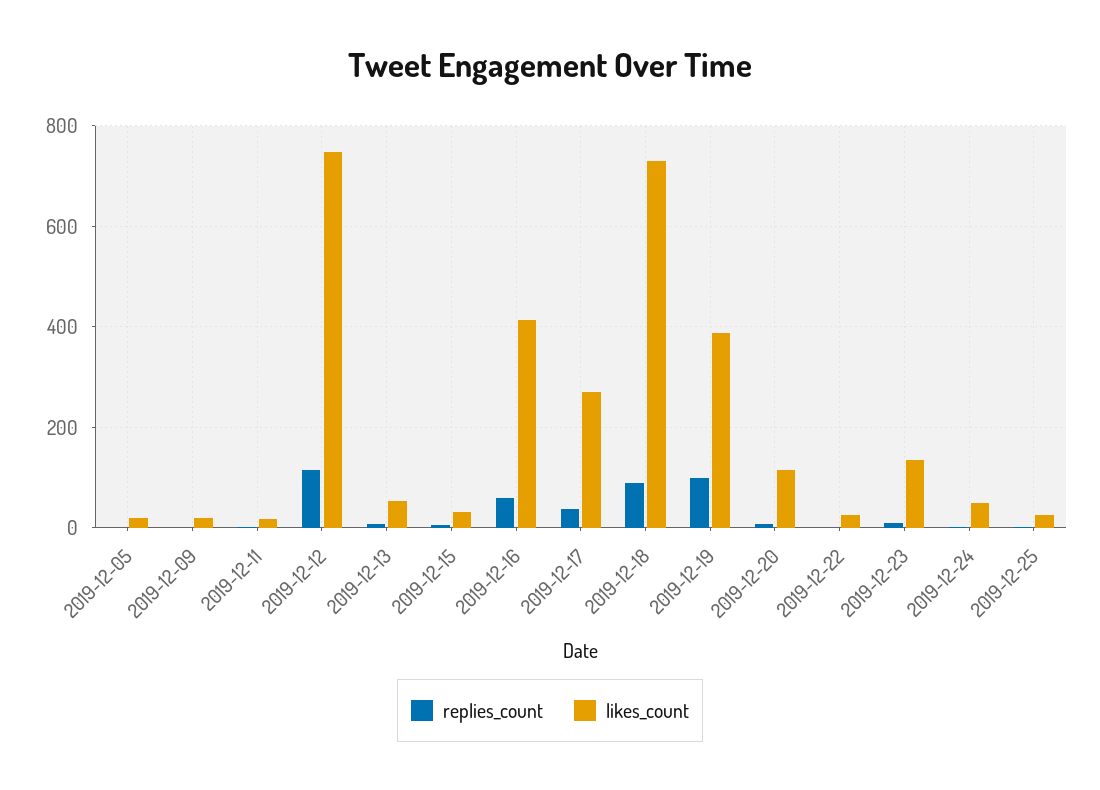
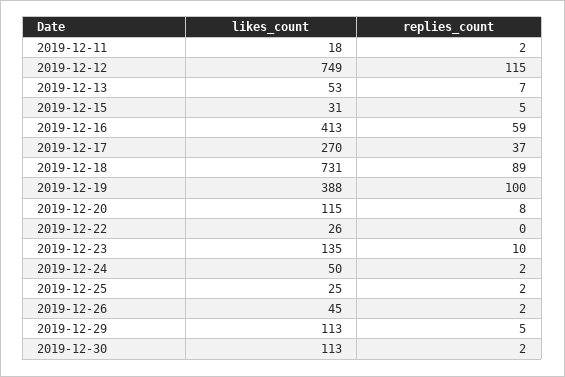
replies_count, 2019-12-05: 0 -> none
likes_count, 2019-12-05: 20 -> none
replies_count, 2019-12-09: 0 -> none
likes_count, 2019-12-09: 20 -> none
likes_count, 2019-12-26: none -> 45
replies_count, 2019-12-26: none -> 2
likes_count, 2019-12-29: none -> 113
replies_count, 2019-12-29: none -> 5
likes_count, 2019-12-30: none -> 113
replies_count, 2019-12-30: none -> 2

